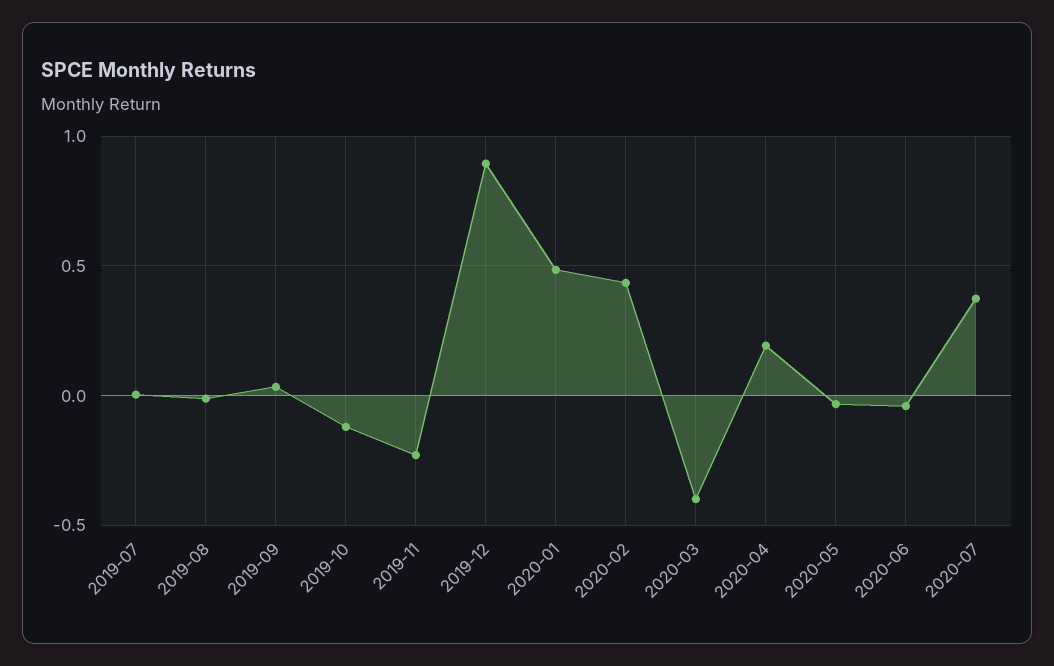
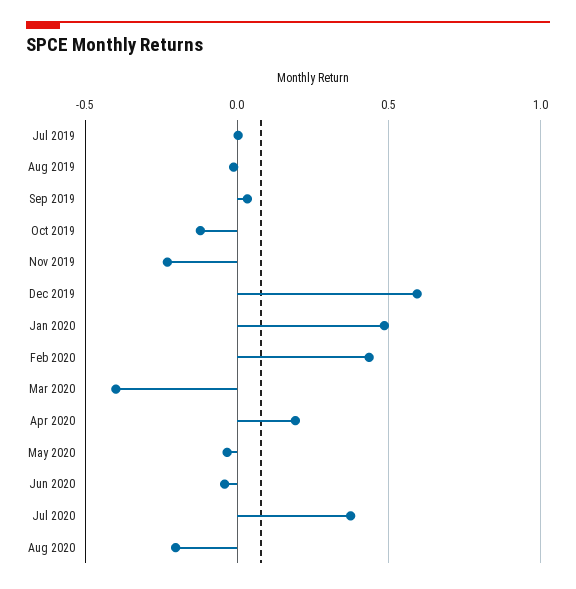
2019-12: 0.9 -> 0.6
Aug 2020: none -> -0.2

